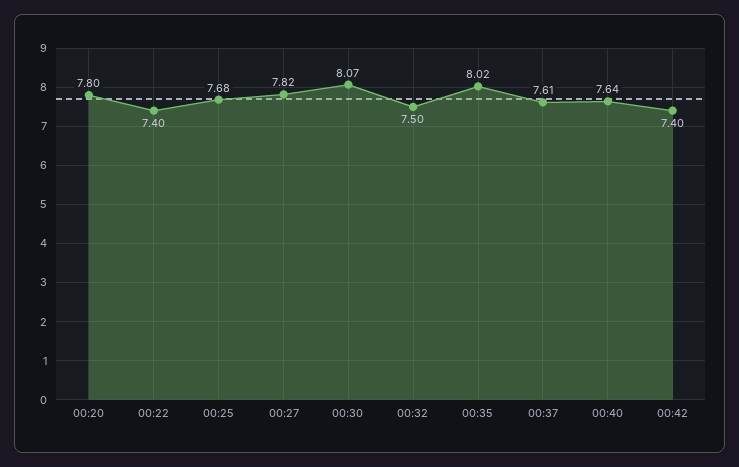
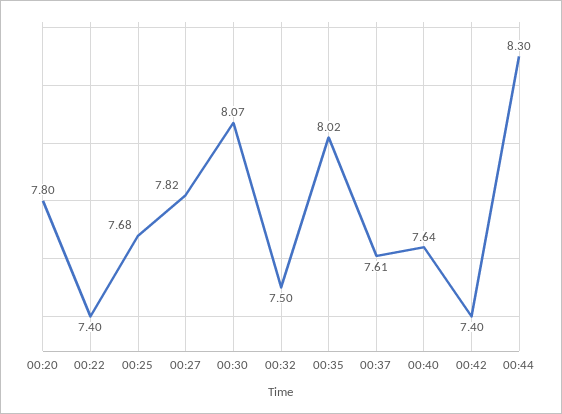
00:44: none -> 8.3

